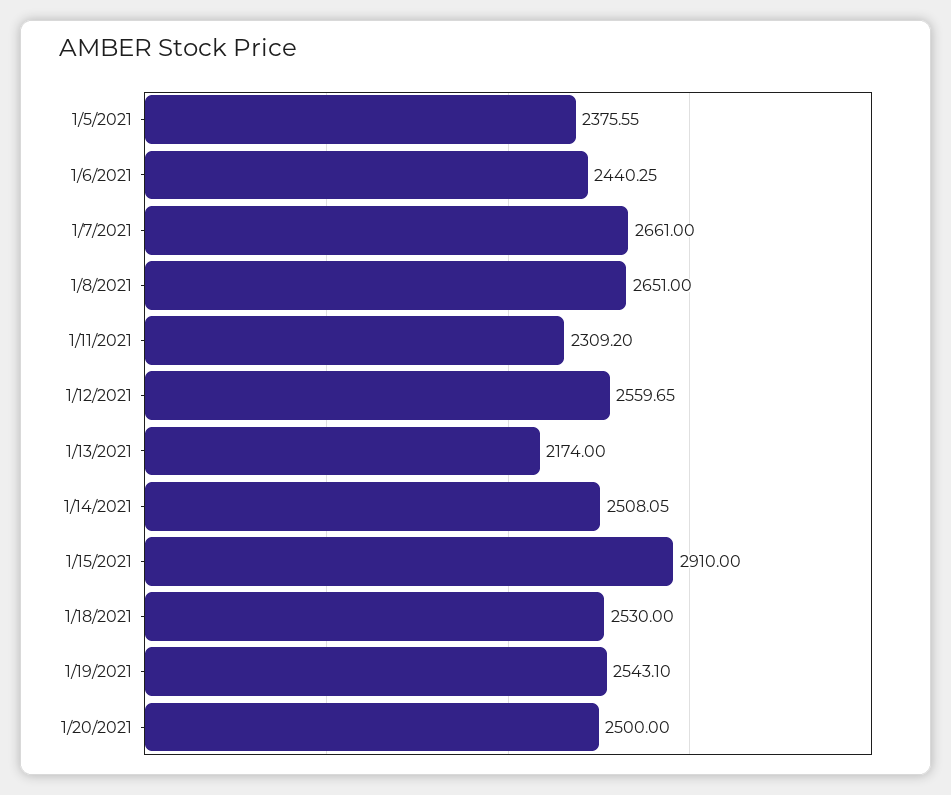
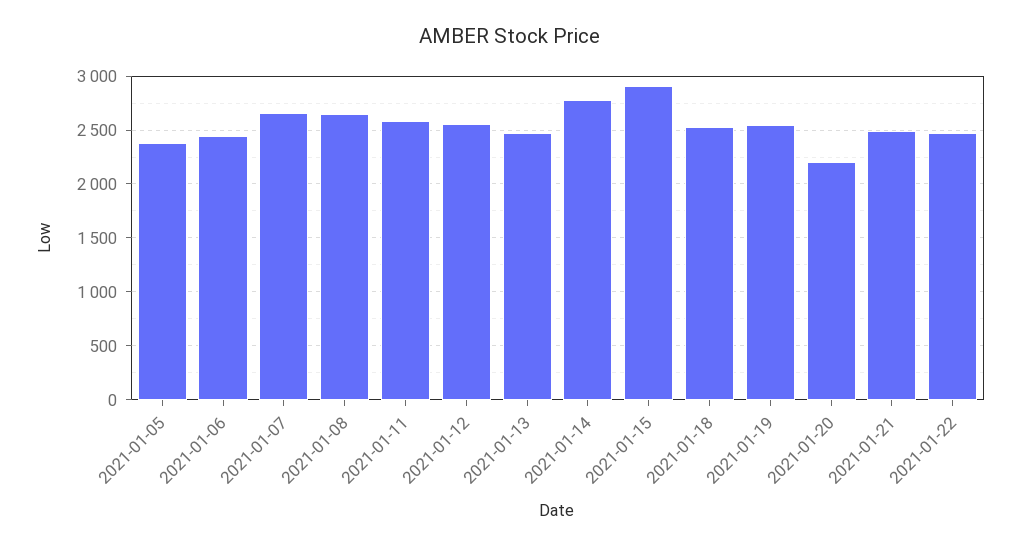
1/11/2021: 2309.2 -> 2600
1/13/2021: 2174 -> 2500
1/14/2021: 2508.05 -> 2800
1/20/2021: 2500 -> 2200
2021-01-21: none -> 2500
2021-01-22: none -> 2500

